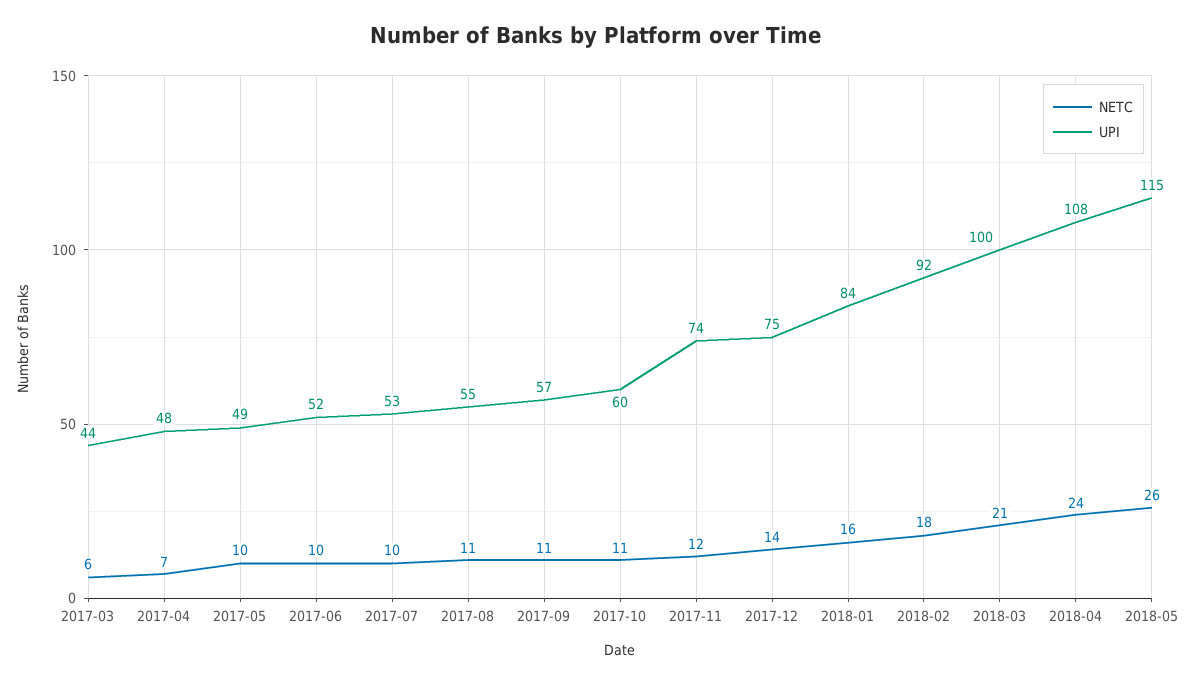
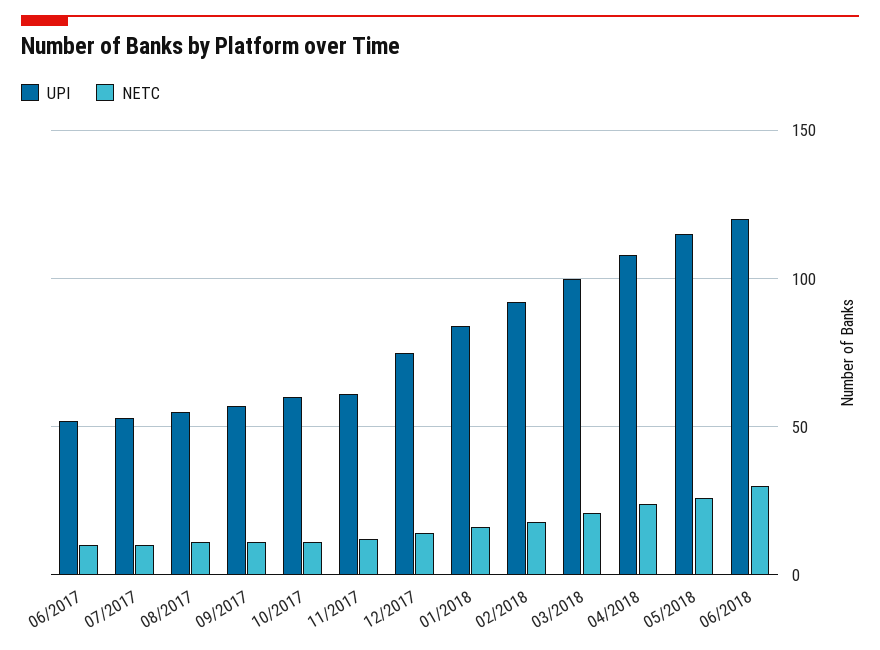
NETC, 2017-03: 6 -> none
UPI, 2017-03: 44 -> none
NETC, 2017-04: 7 -> none
UPI, 2017-04: 48 -> none
NETC, 2017-05: 10 -> none
UPI, 2017-05: 49 -> none
UPI, 2017-11: 74 -> 60
UPI, 06/2018: none -> 120
NETC, 06/2018: none -> 30

